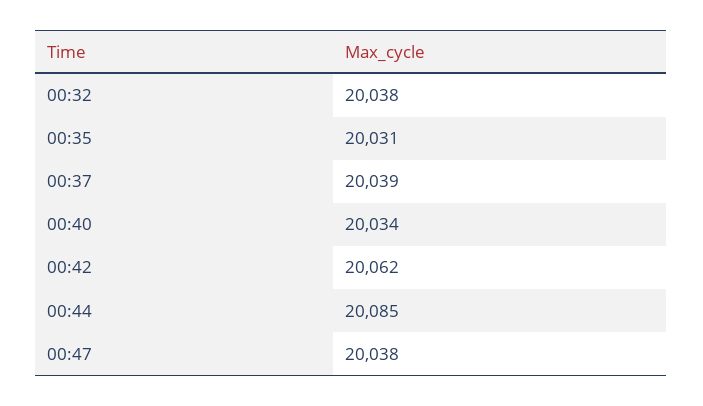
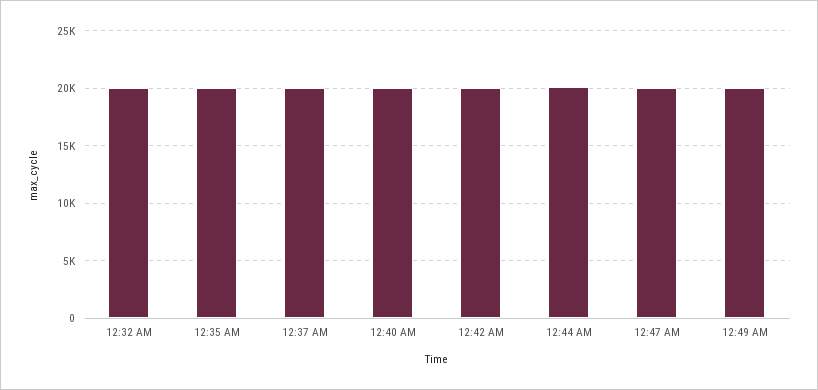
12:49 AM: none -> 20000

